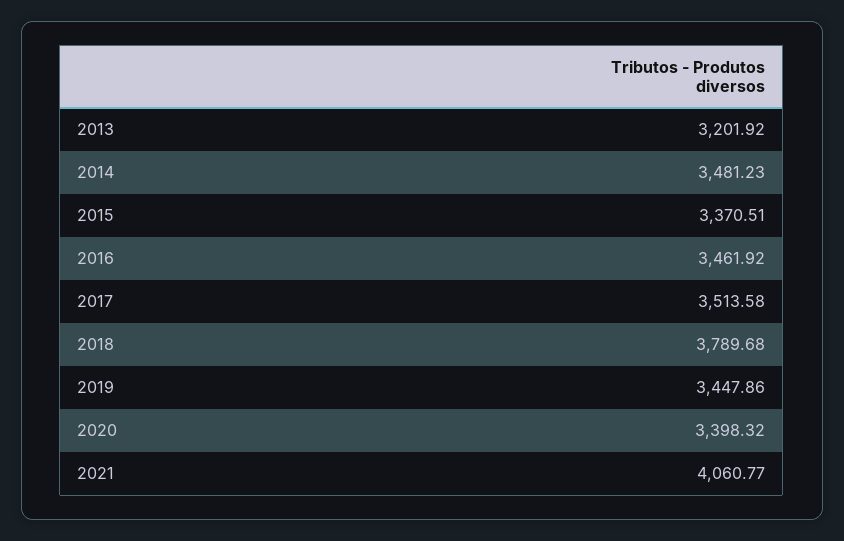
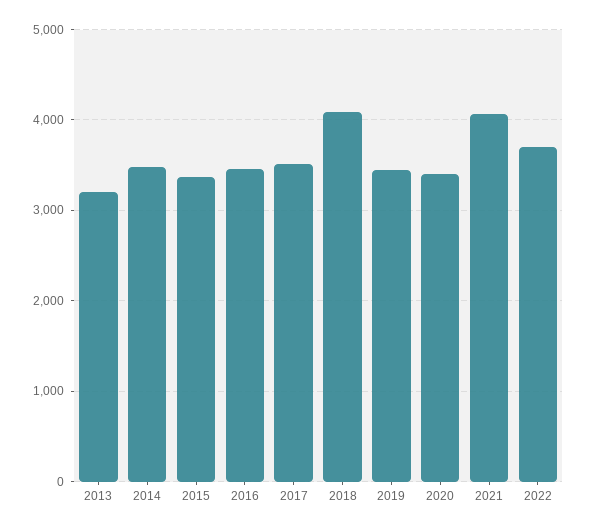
2018: 3789.68 -> 4100
2022: none -> 3700

